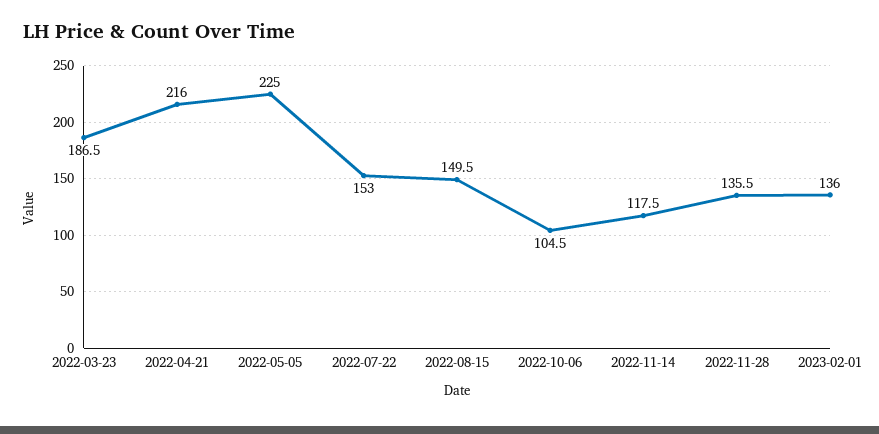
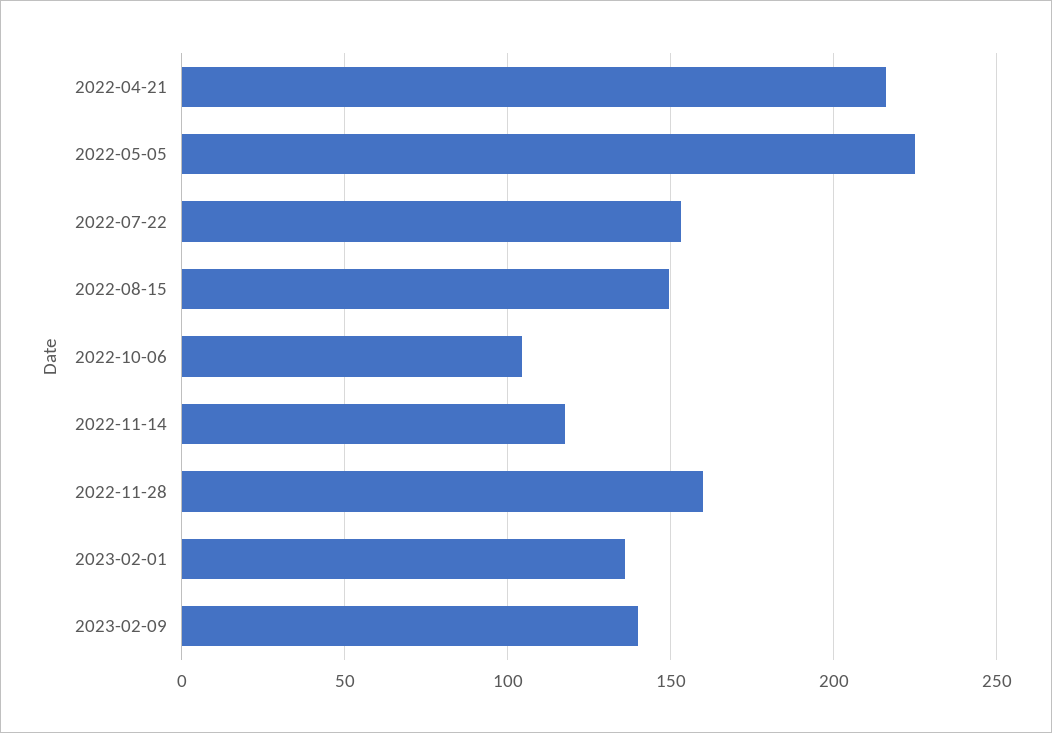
2022-03-23: 186.5 -> none
2022-11-28: 135.5 -> 160
2023-02-09: none -> 140

